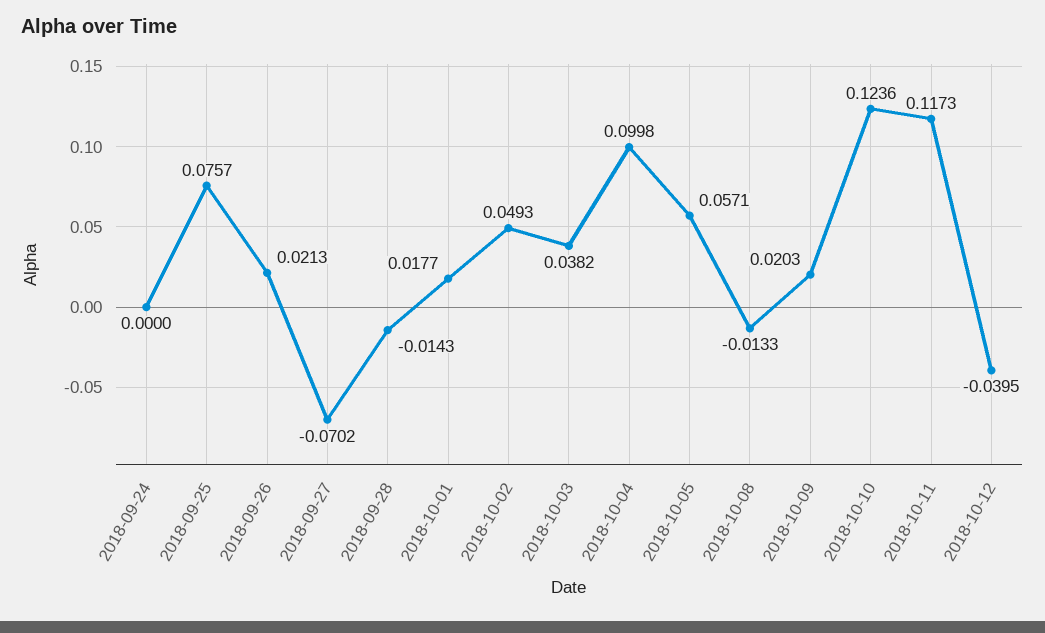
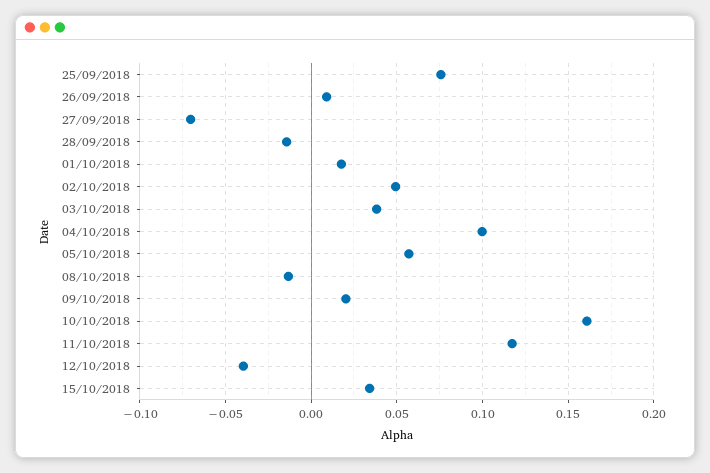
2018-09-24: 0 -> none
2018-09-26: 0.0213 -> 0.01
2018-10-10: 0.1236 -> 0.16
15/10/2018: none -> 0.035

